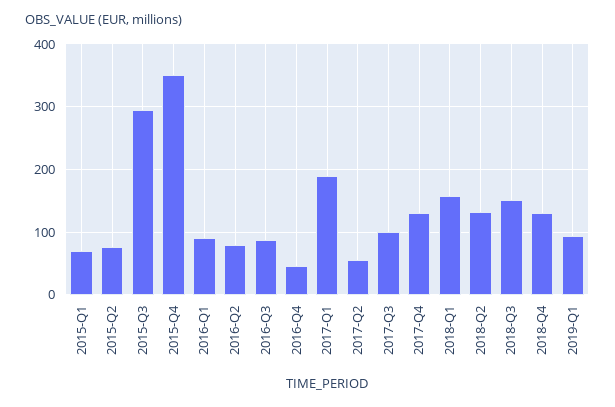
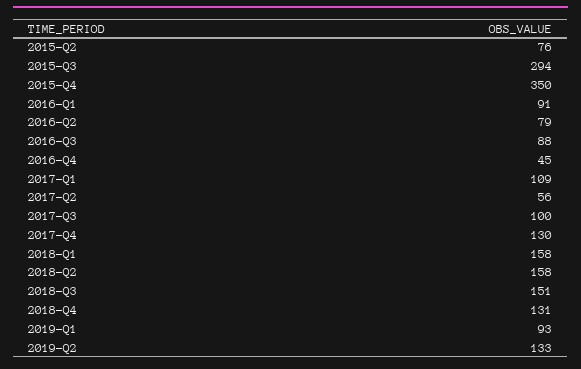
2015-Q1: 70 -> none
2017-Q1: 190 -> 109
2018-Q2: 130 -> 158
2019-Q2: none -> 133

